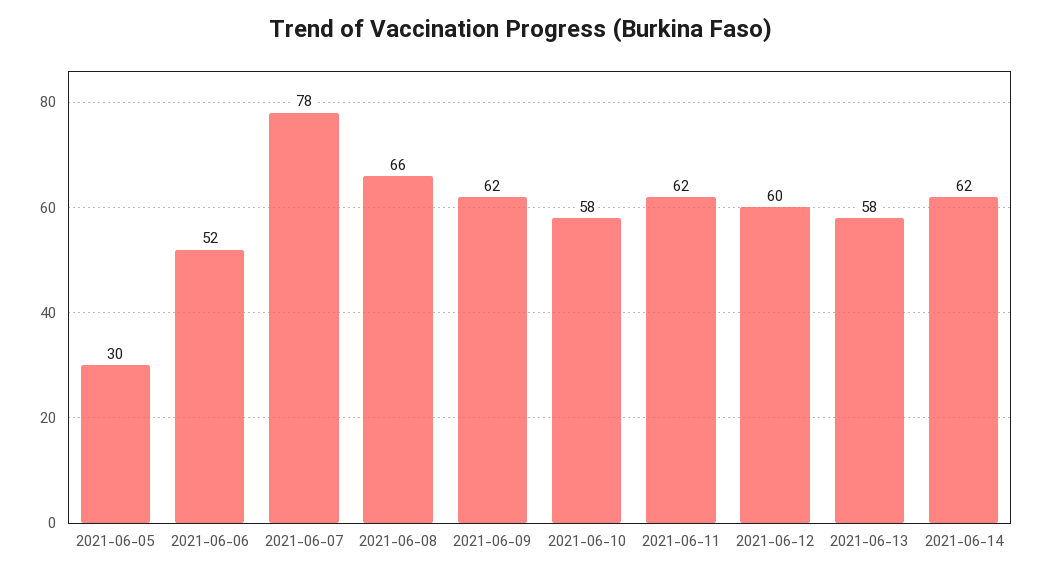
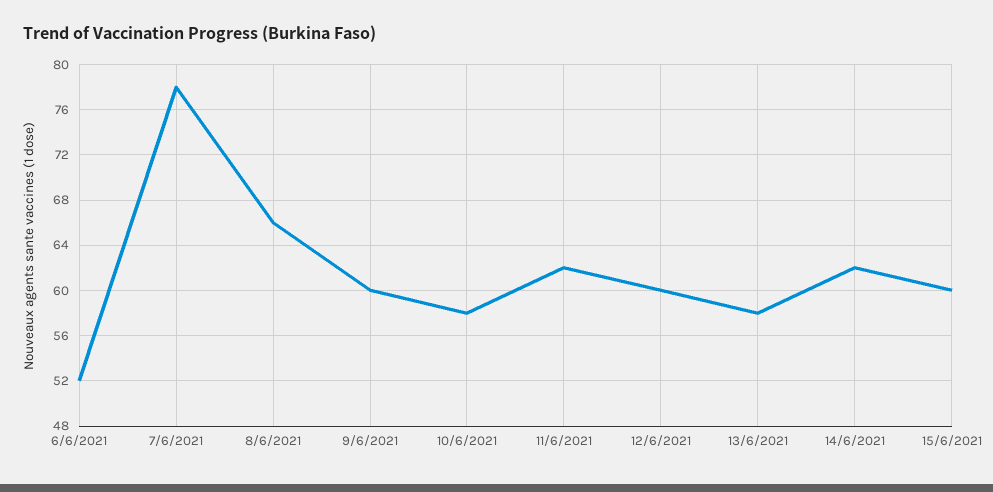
2021-06-05: 30 -> none
2021-06-09: 62 -> 60
15/6/2021: none -> 60

